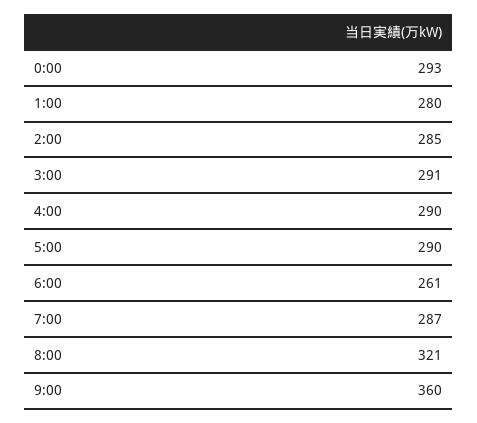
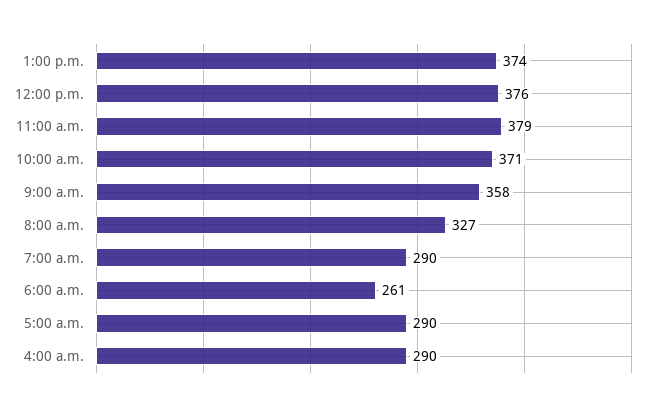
0:00: 293 -> none
1:00: 280 -> none
2:00: 285 -> none
3:00: 291 -> none
7:00: 287 -> 290
8:00: 321 -> 327
9:00: 360 -> 358
1:00 p.m.: none -> 374
12:00 p.m.: none -> 376
11:00 a.m.: none -> 379
10:00 a.m.: none -> 371

